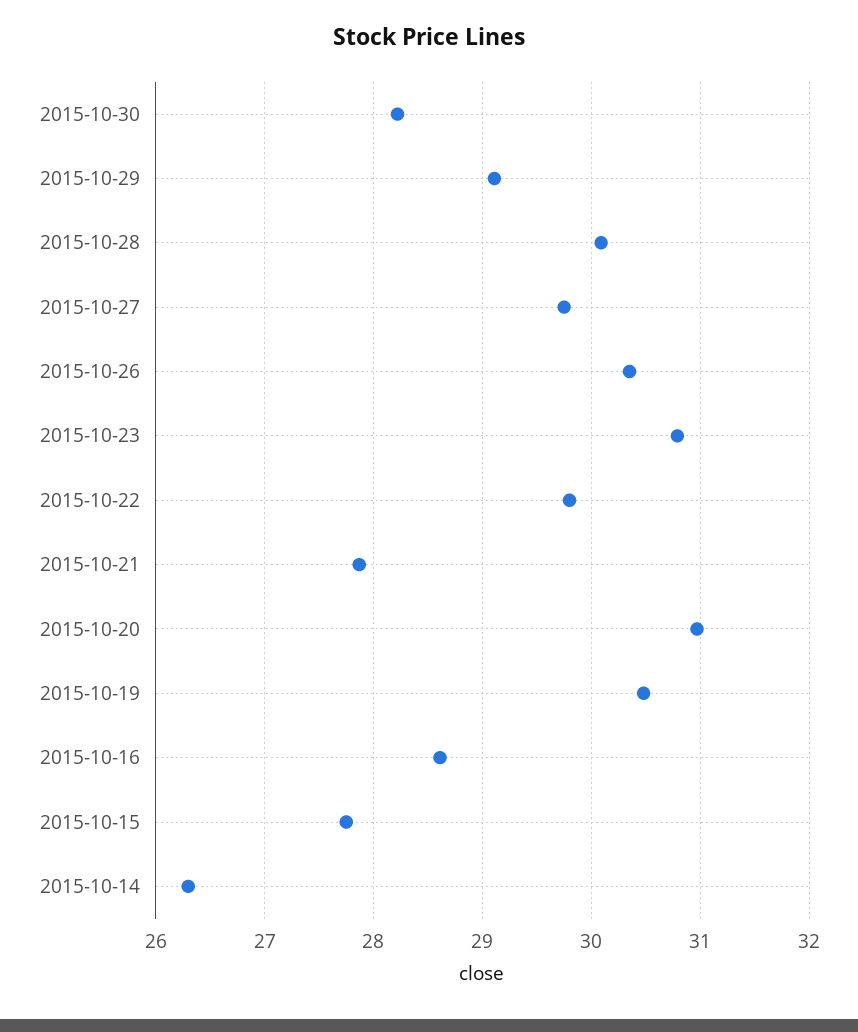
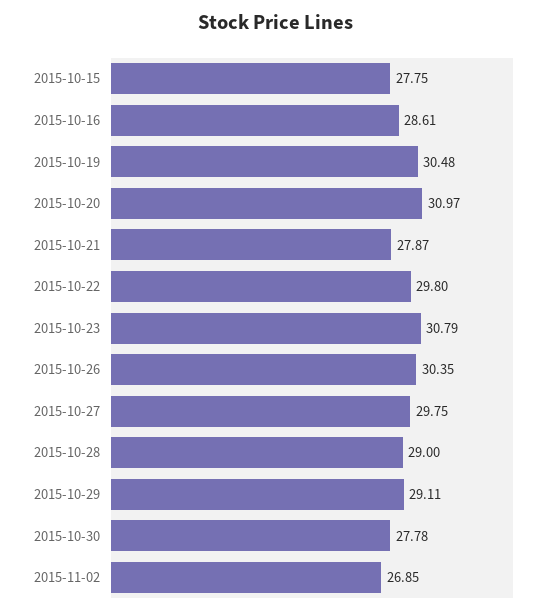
2015-10-30: 28.2 -> 27.78
2015-10-28: 30.1 -> 29
2015-10-14: 26.3 -> none
2015-11-02: none -> 26.85

